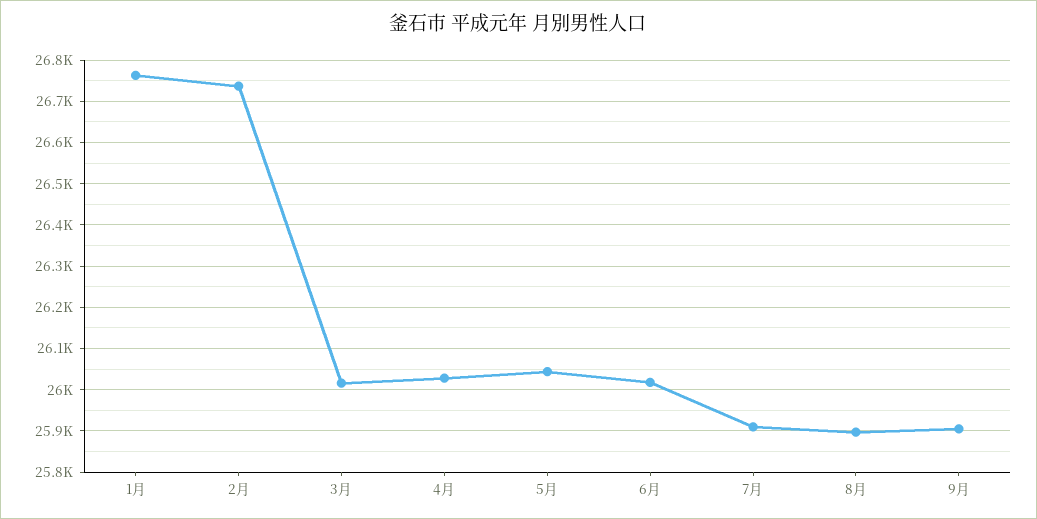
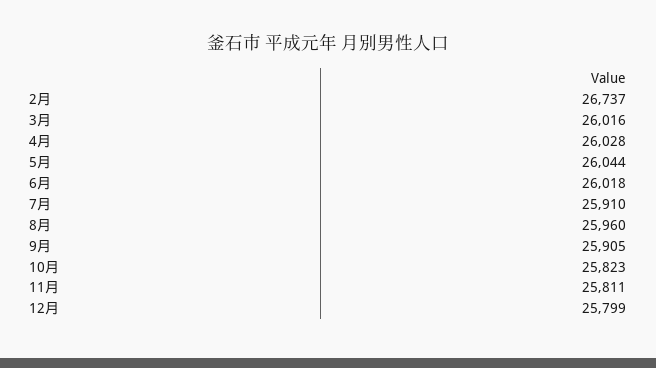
1月: 26760 -> none
8月: 25900 -> 25960
10月: none -> 25823
11月: none -> 25811
12月: none -> 25799

